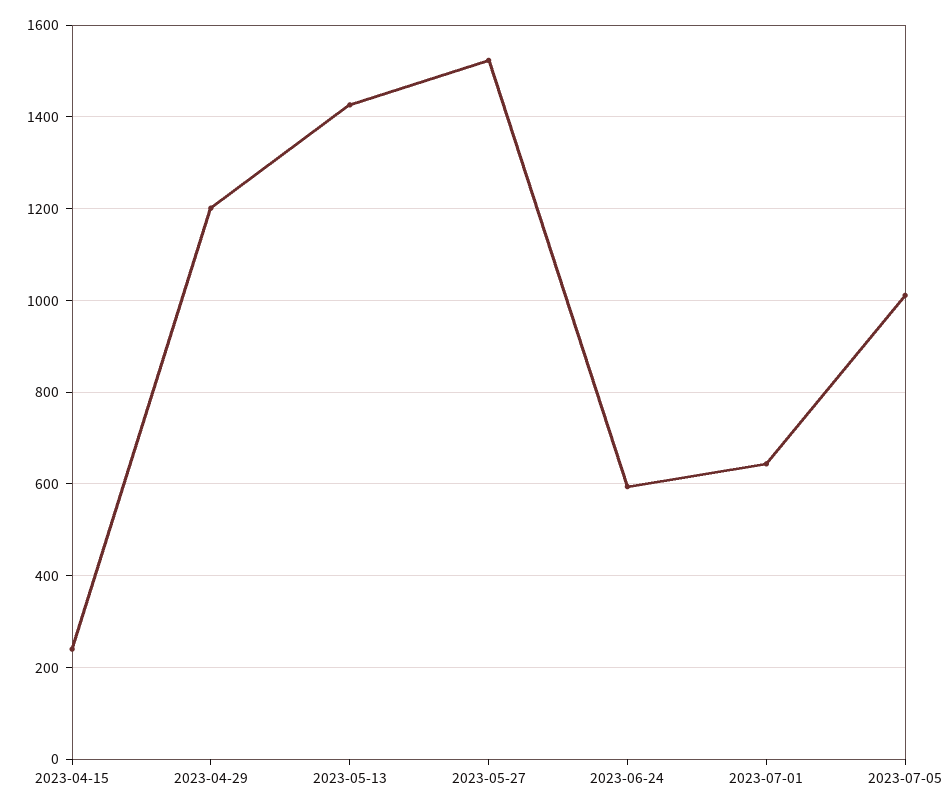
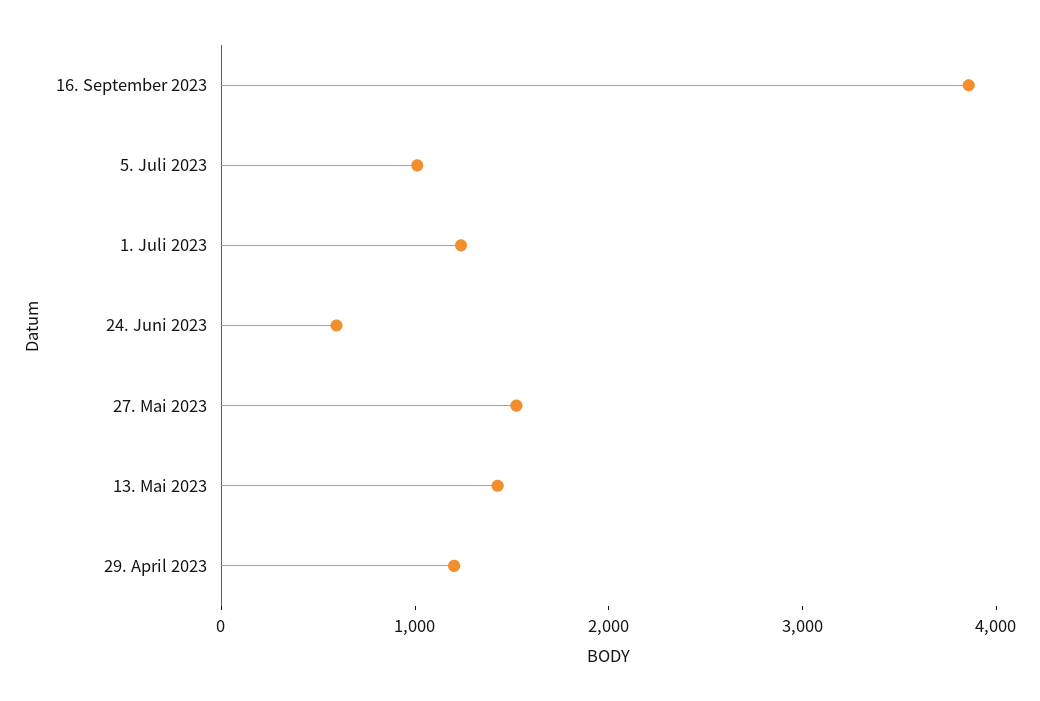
2023-04-15: 240 -> none
2023-07-01: 640 -> 1200
16. September 2023: none -> 3800

